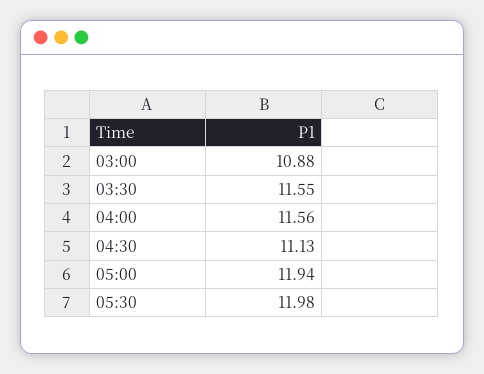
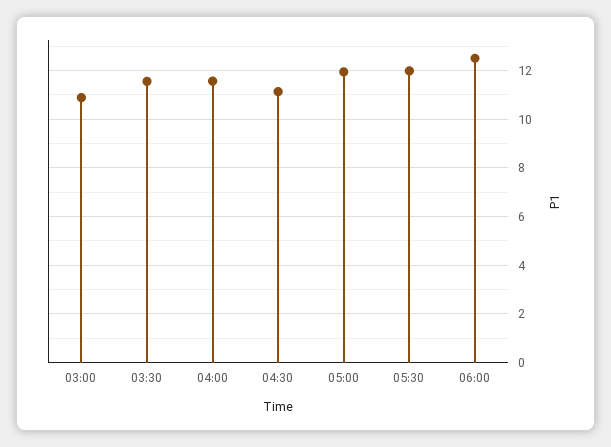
06:00: none -> 12.5

